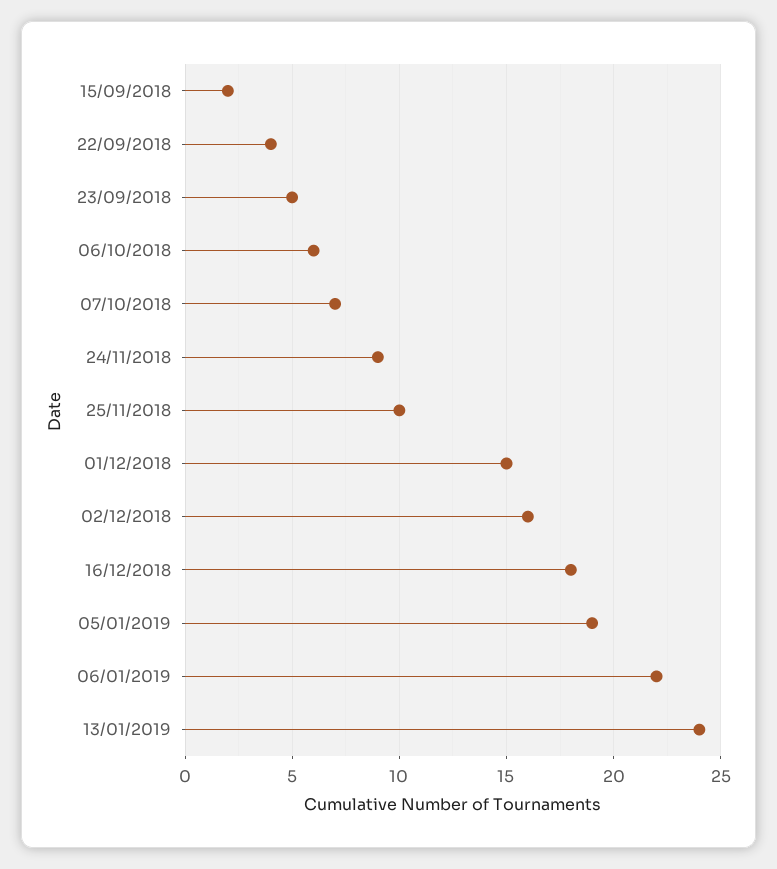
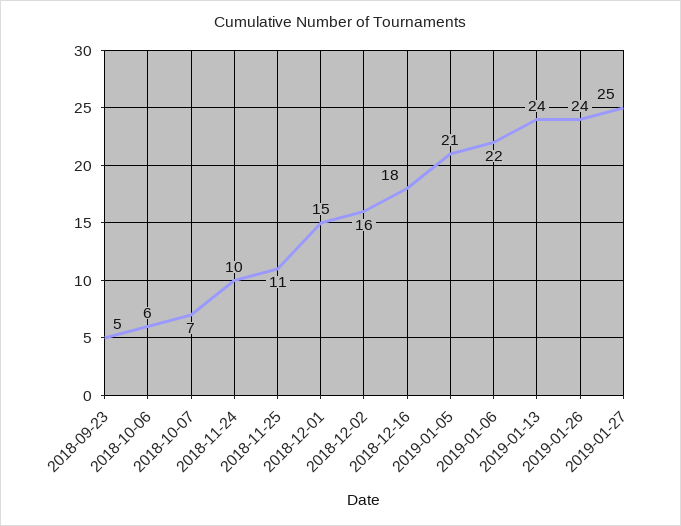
15/09/2018: 2 -> none
22/09/2018: 4 -> none
24/11/2018: 9 -> 10
25/11/2018: 10 -> 11
05/01/2019: 19 -> 21
2019-01-26: none -> 24
2019-01-27: none -> 25

